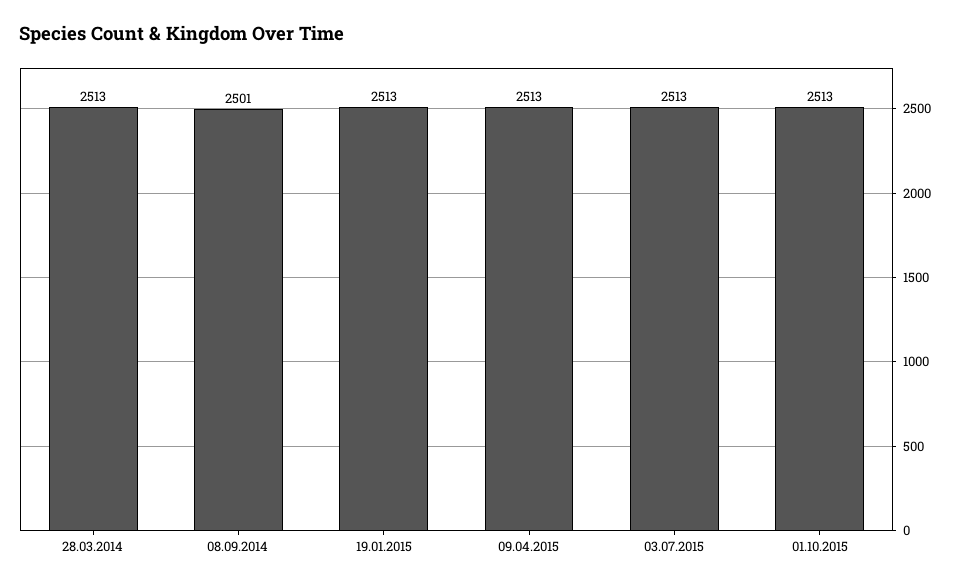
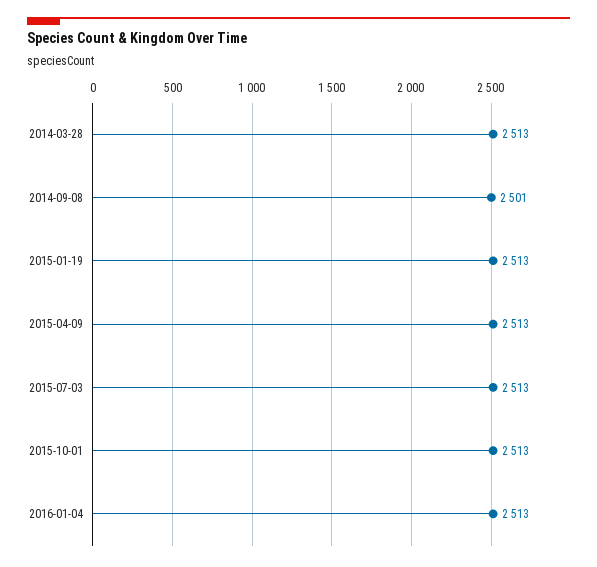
2016-01-04: none -> 2513

